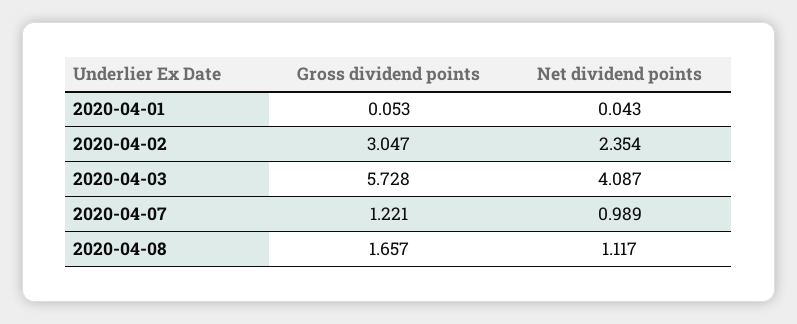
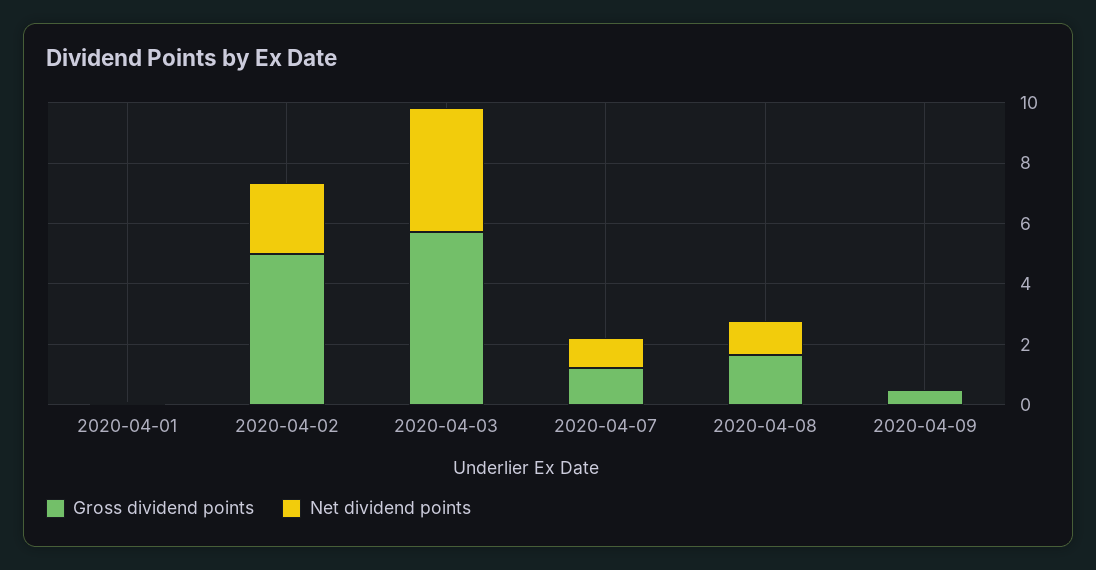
Gross dividend points, 2020-04-02: 3.047 -> 5
Gross dividend points, 2020-04-09: none -> 0.5
Net dividend points, 2020-04-09: none -> 0

